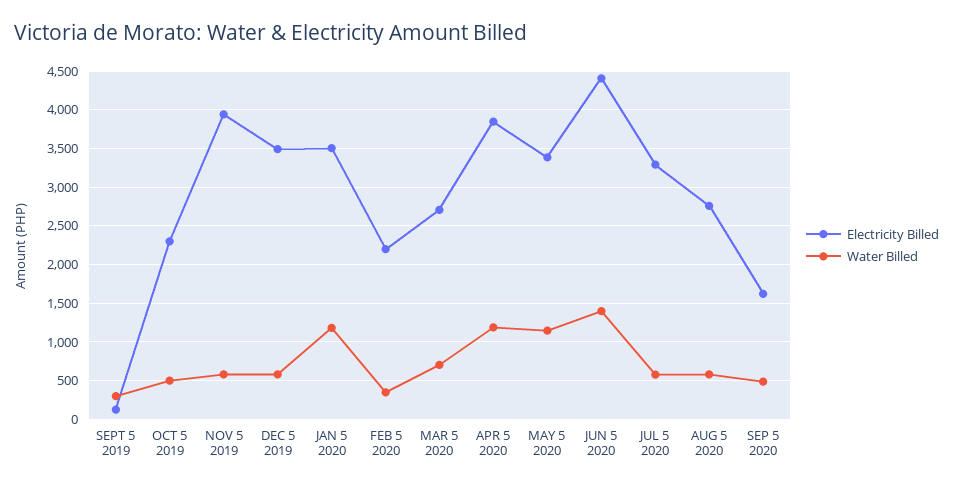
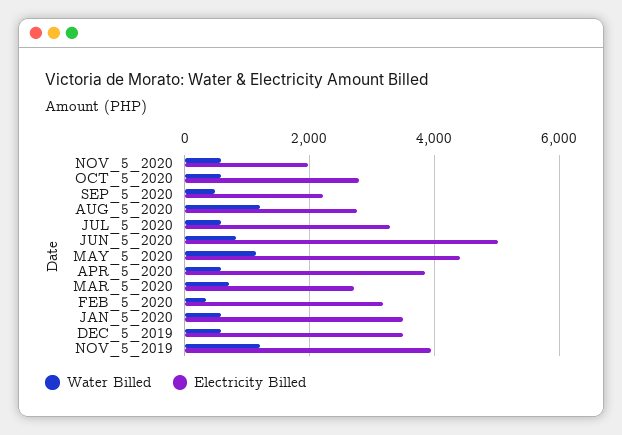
Electricity Billed, SEPT 5 2019: 100 -> none
Water Billed, SEPT 5 2019: 300 -> none
Electricity Billed, OCT 5 2019: 2300 -> none
Water Billed, OCT 5 2019: 500 -> none
Water Billed, NOV 5 2019: 600 -> 1200
Water Billed, JAN 5 2020: 1200 -> 600
Electricity Billed, FEB 5 2020: 2200 -> 3200
Water Billed, APR 5 2020: 1200 -> 600
Electricity Billed, MAY 5 2020: 3400 -> 4400
Electricity Billed, JUN 5 2020: 4400 -> 5000
Water Billed, JUN 5 2020: 1400 -> 800
Water Billed, AUG 5 2020: 600 -> 1200
Electricity Billed, SEP 5 2020: 1600 -> 2200
Water Billed, NOV_5_2020: none -> 600
Electricity Billed, NOV_5_2020: none -> 2000
Water Billed, OCT_5_2020: none -> 600
Electricity Billed, OCT_5_2020: none -> 2800

